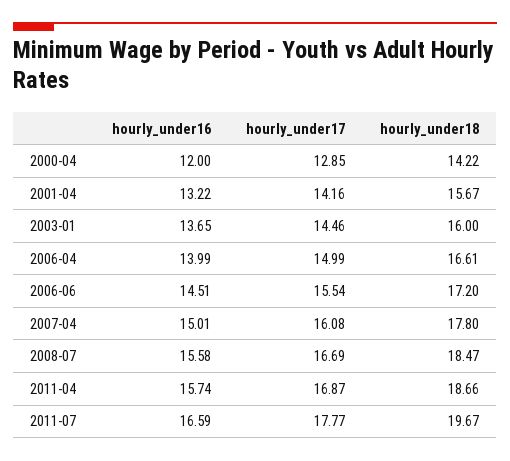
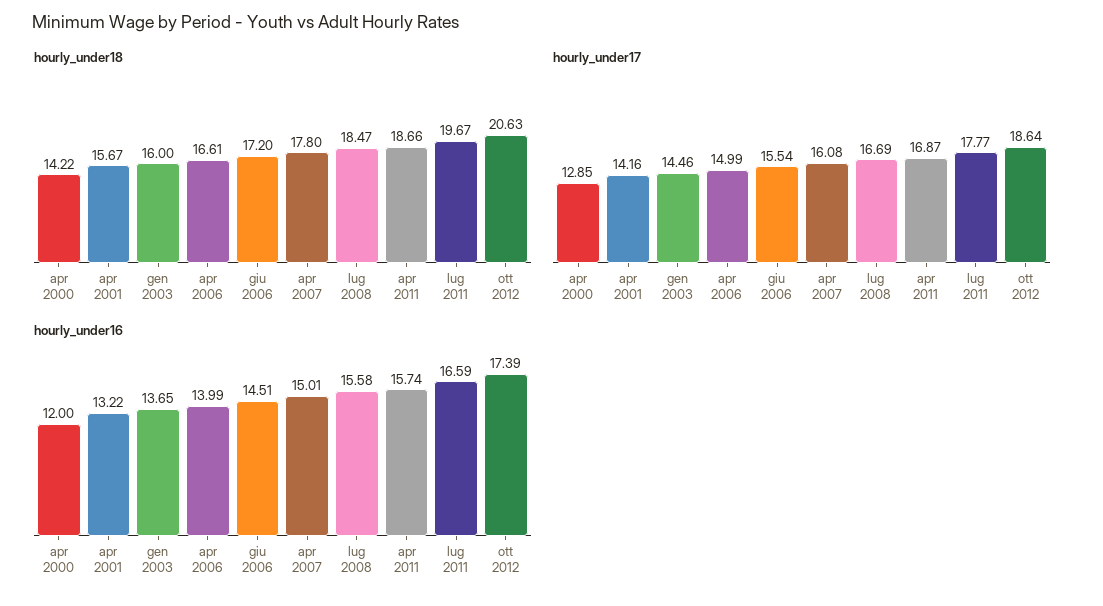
hourly_under18, ott 2012: none -> 20.63
hourly_under17, ott 2012: none -> 18.64
hourly_under16, ott 2012: none -> 17.39

